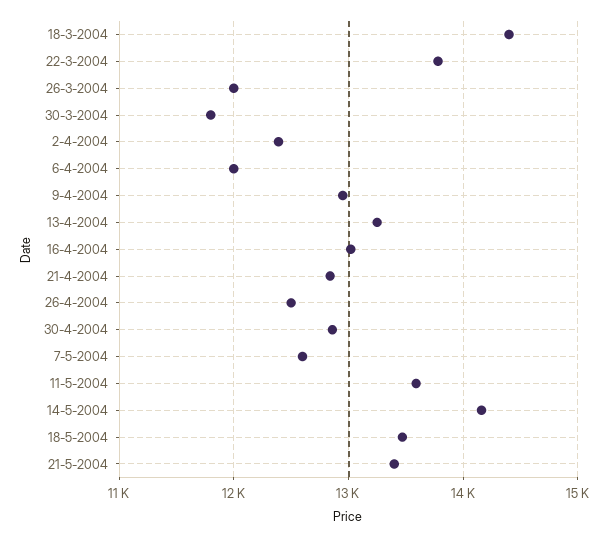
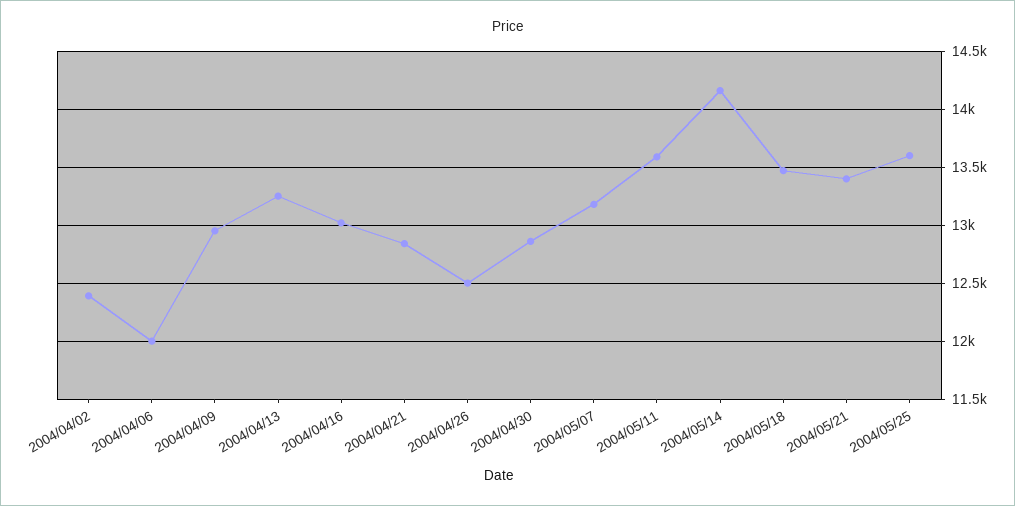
18-3-2004: 14400 -> none
22-3-2004: 13800 -> none
26-3-2004: 12000 -> none
30-3-2004: 11800 -> none
7-5-2004: 12600 -> 13200
2004/05/25: none -> 13600

